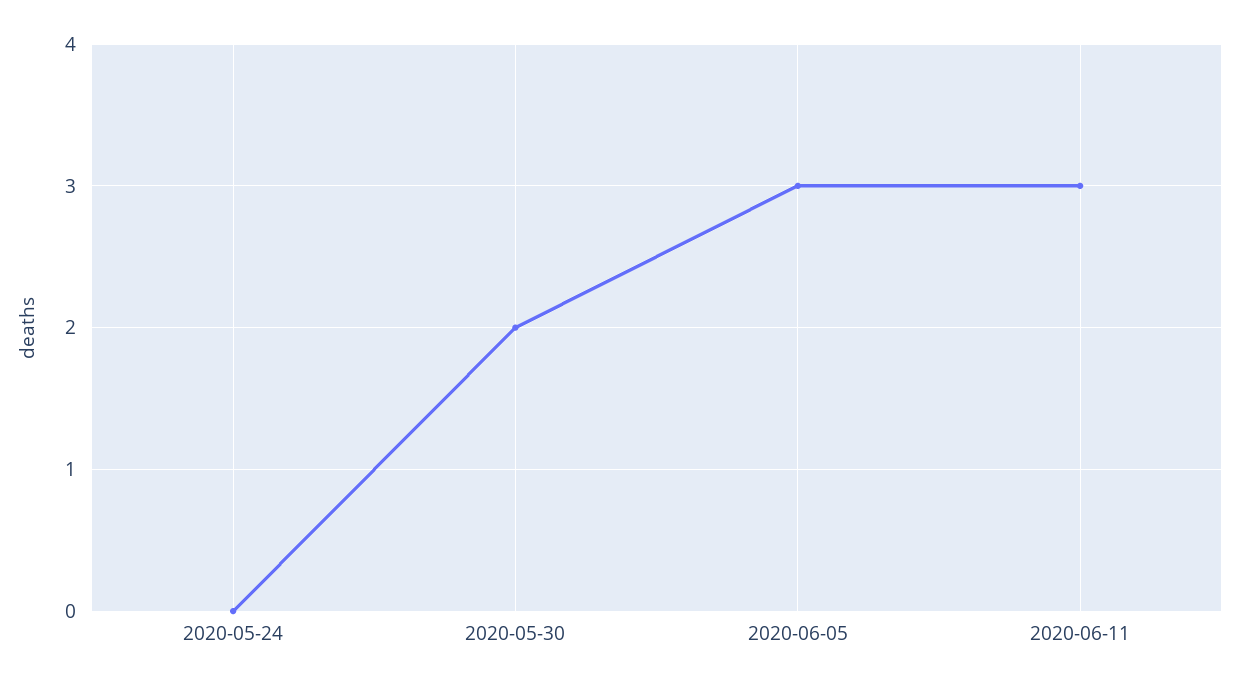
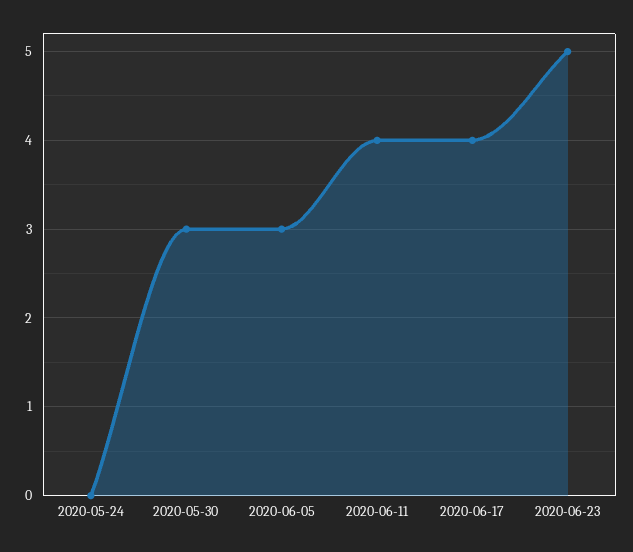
2020-05-30: 2 -> 3
2020-06-11: 3 -> 4
2020-06-17: none -> 4
2020-06-23: none -> 5

